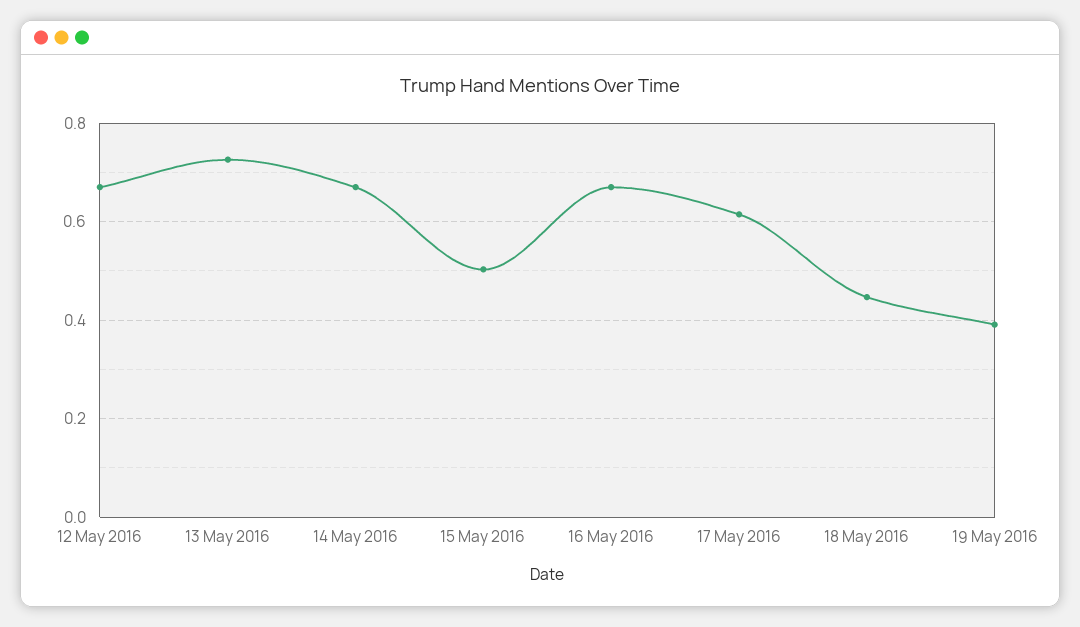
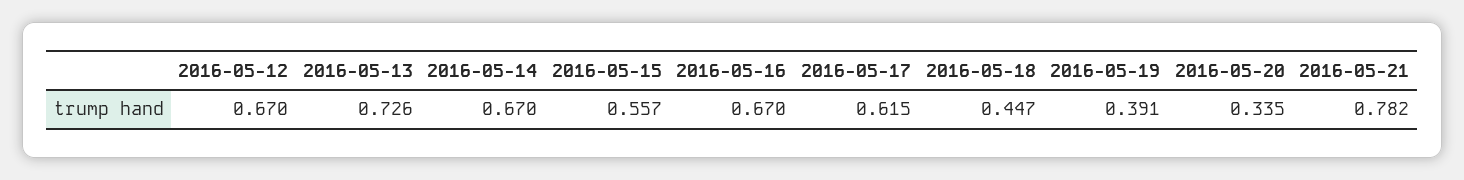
15 May 2016: 0.5 -> 0.557
2016-05-20: none -> 0.335
2016-05-21: none -> 0.782

